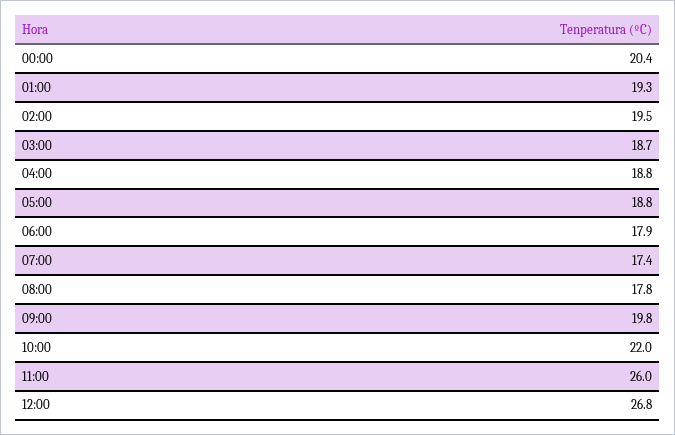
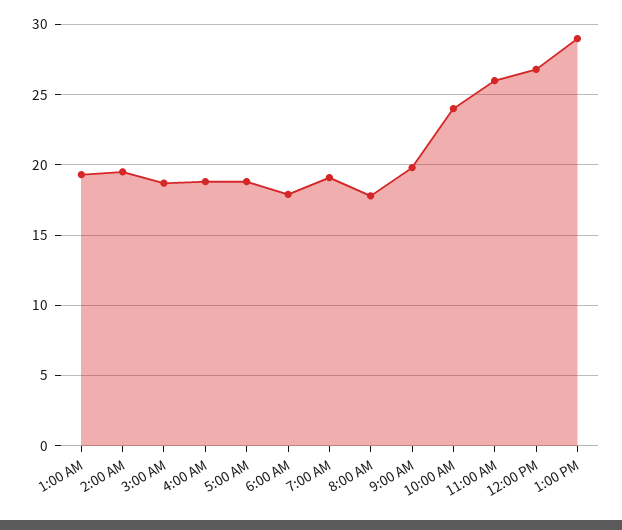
00:00: 20.4 -> none
07:00: 17.4 -> 19
10:00: 22 -> 24
1:00 PM: none -> 29

